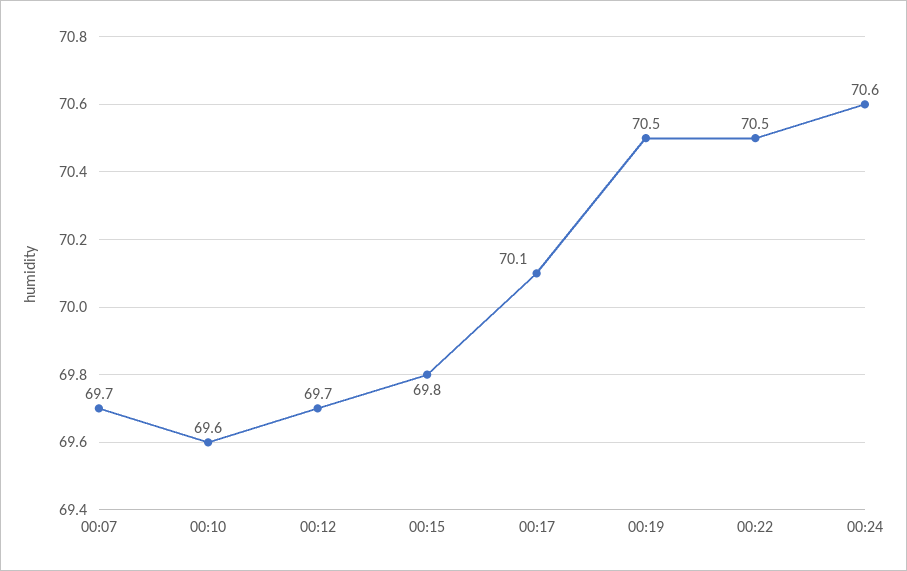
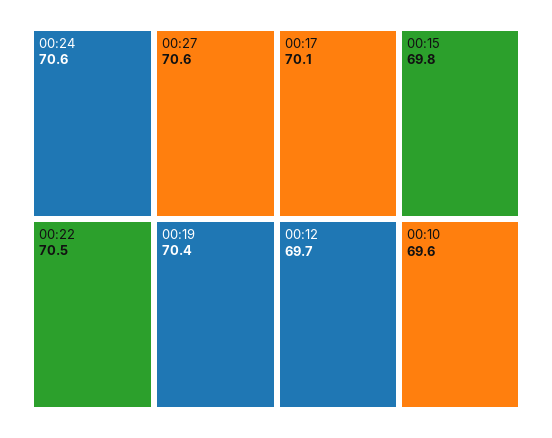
00:07: 69.7 -> none
00:19: 70.5 -> 70.4
00:27: none -> 70.6

